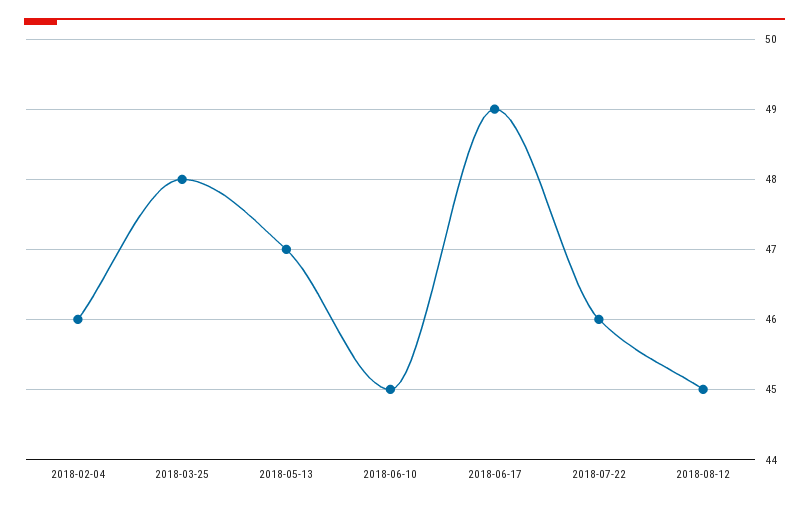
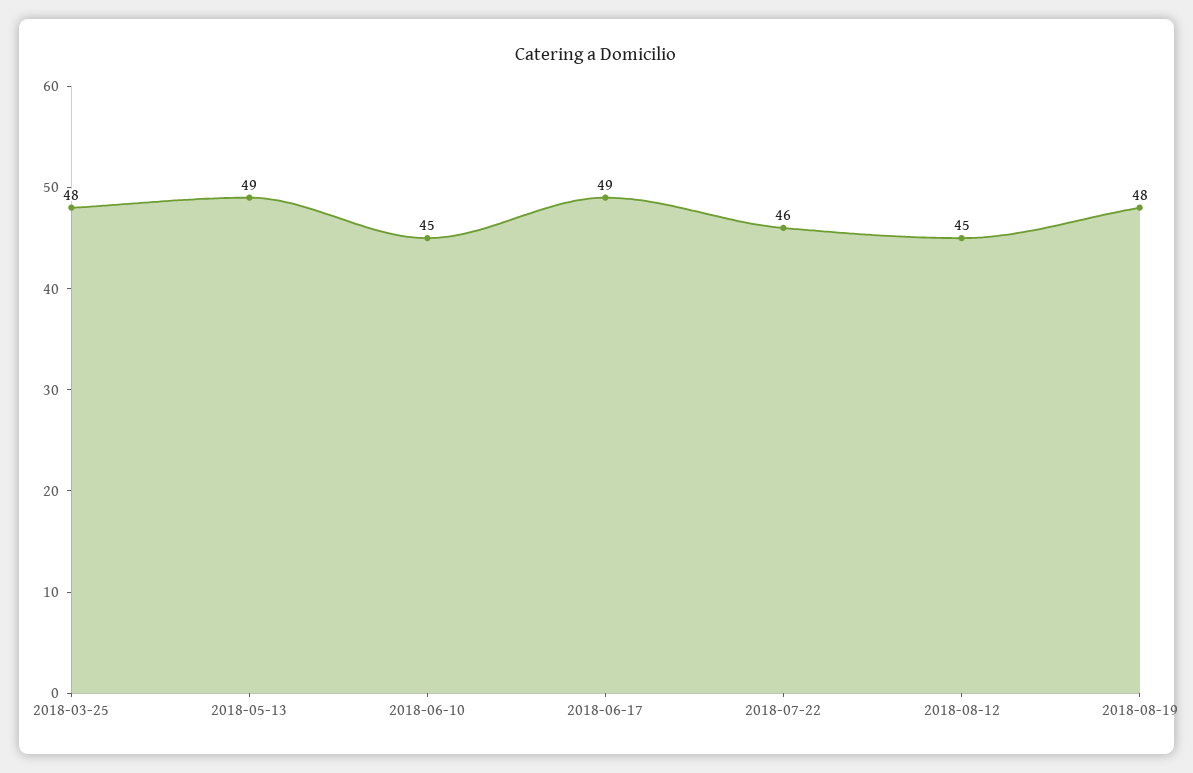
2018-02-04: 46 -> none
2018-05-13: 47 -> 49
2018-08-19: none -> 48

